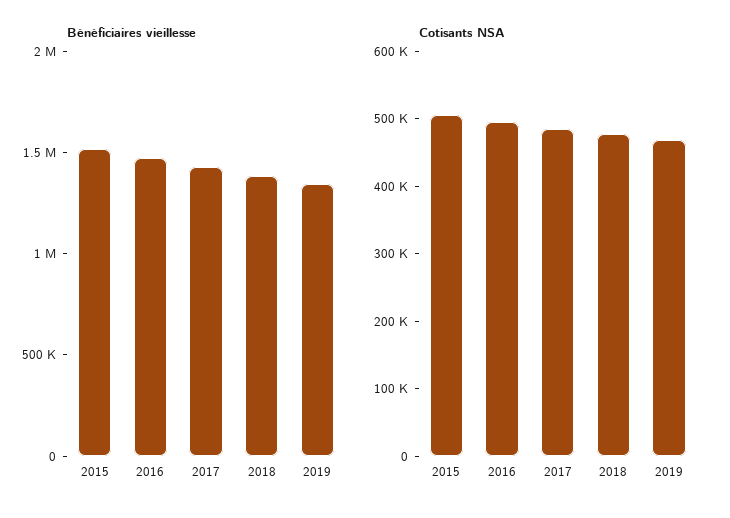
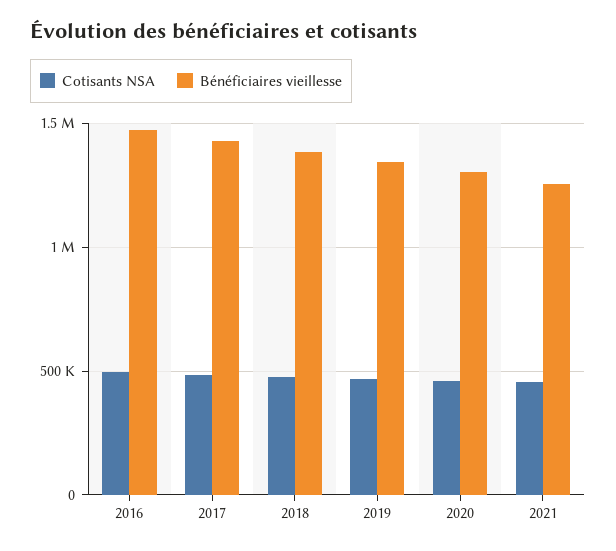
Bénéficiaires vieillesse, 2015: 1500000 -> none
Cotisants NSA, 2015: 500000 -> none
Cotisants NSA, 2020: none -> 450000
Bénéficiaires vieillesse, 2020: none -> 1300000
Cotisants NSA, 2021: none -> 450000
Bénéficiaires vieillesse, 2021: none -> 1250000

